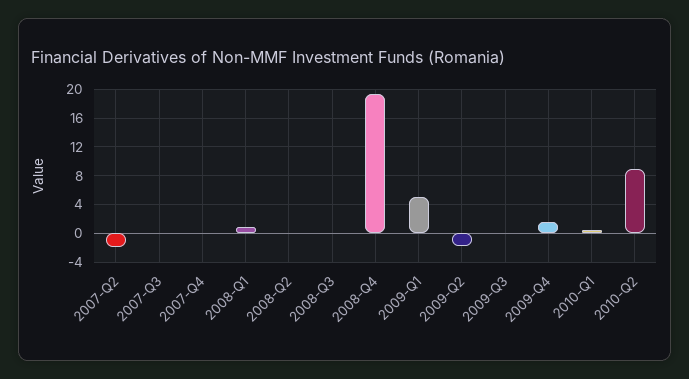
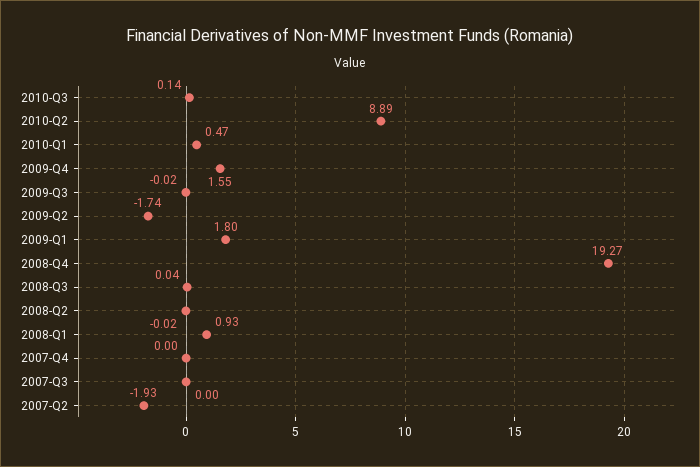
2009-Q1: 5 -> 1.8
2010-Q3: none -> 0.14

